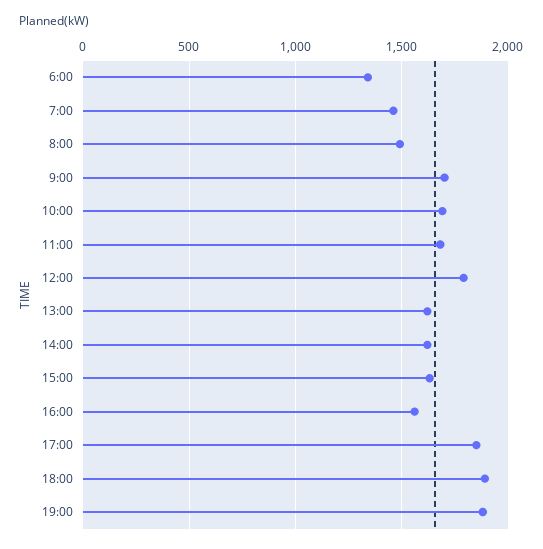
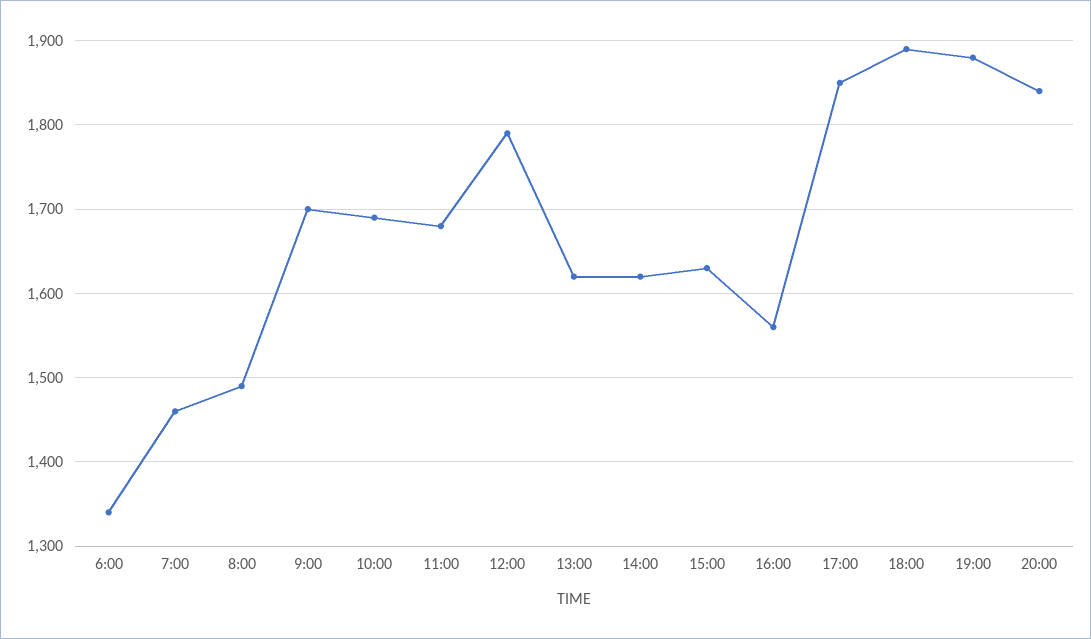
20:00: none -> 1840

